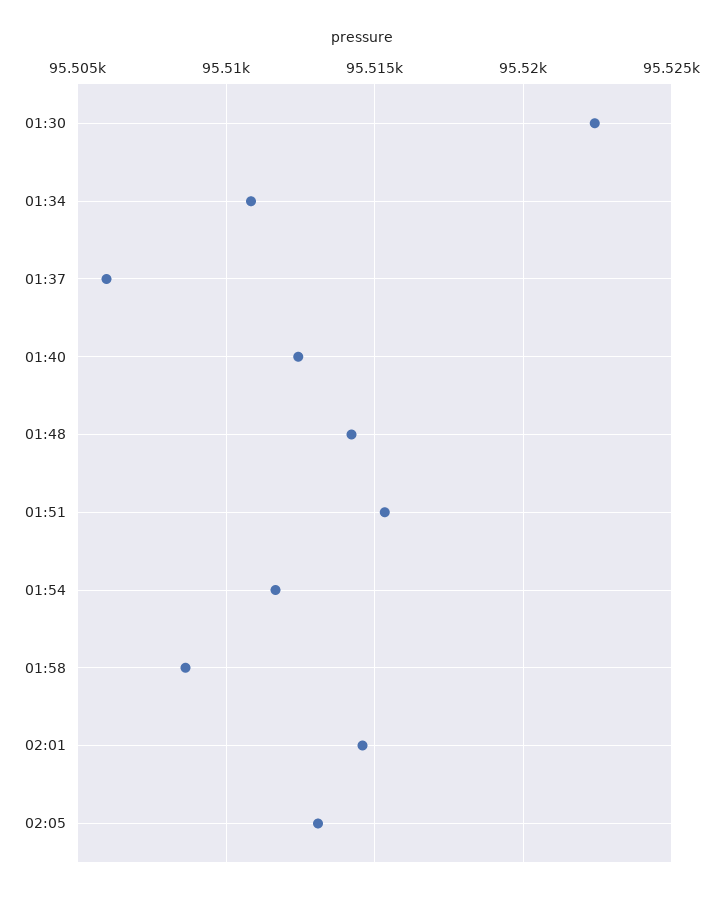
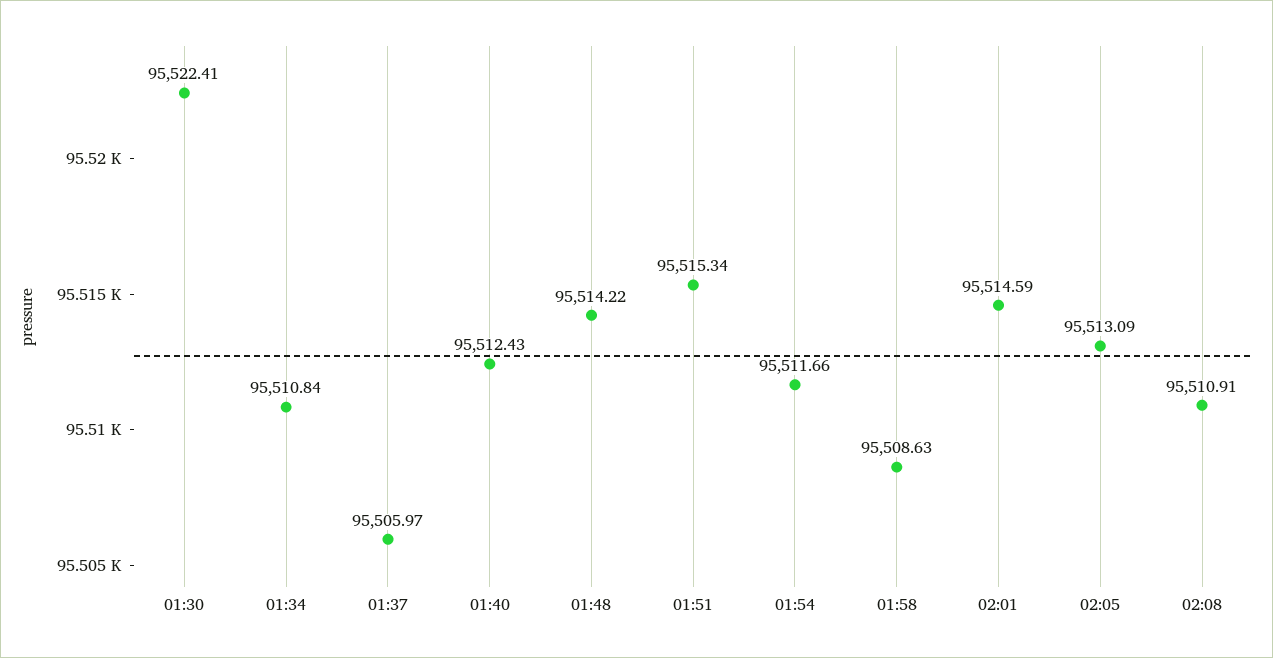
02:08: none -> 95510.91

